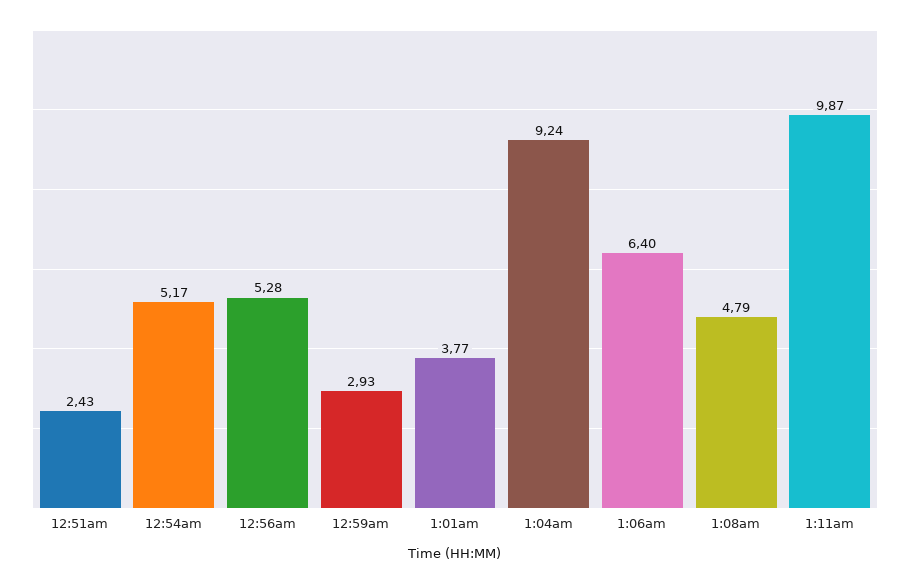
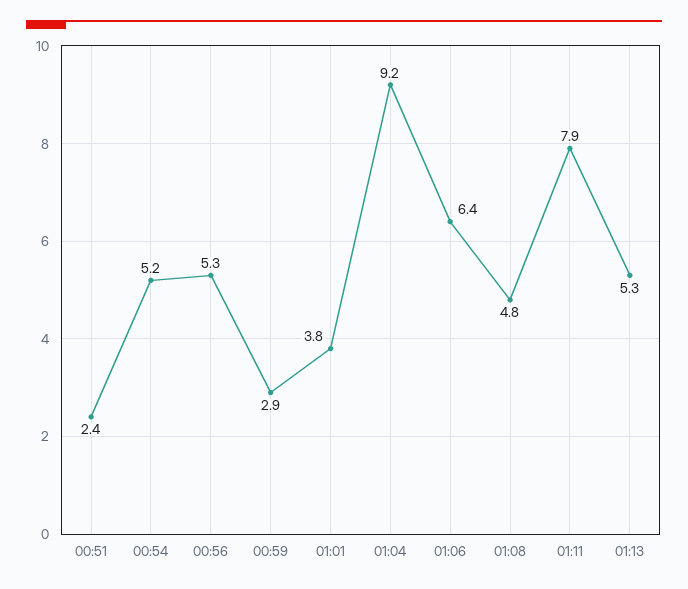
1:11am: 9.87 -> 7.9
01:13: none -> 5.3

